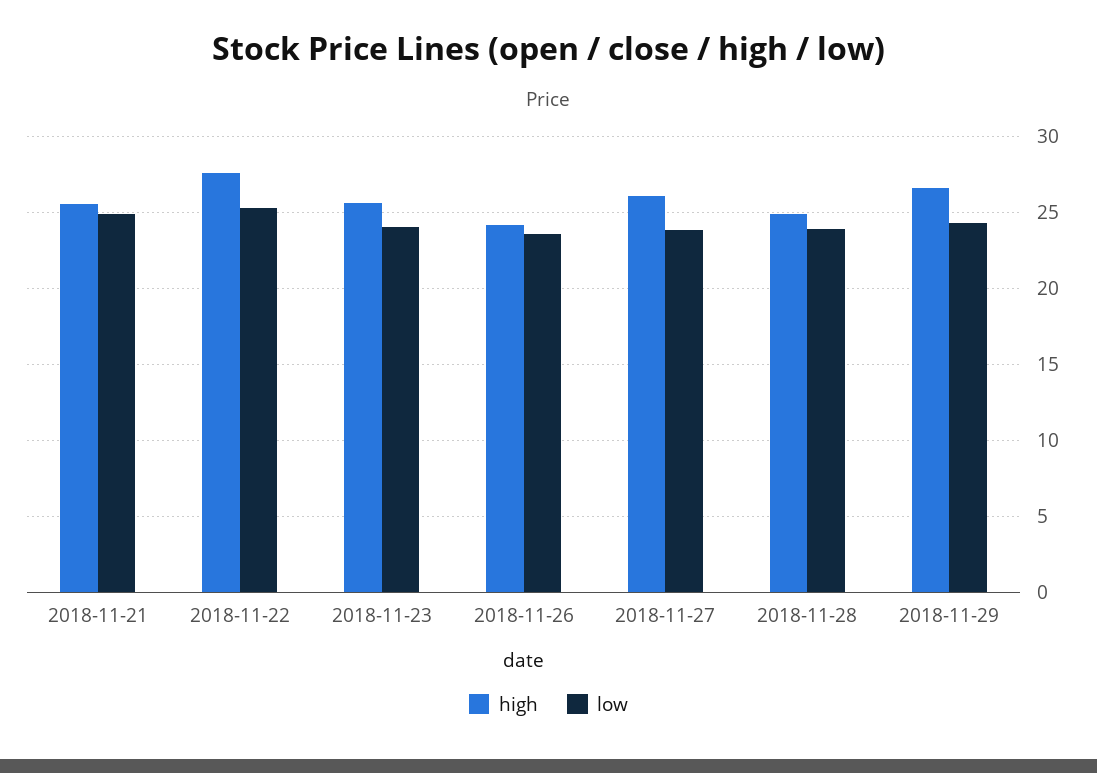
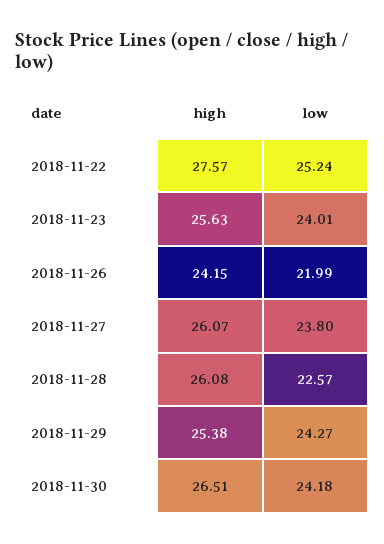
high, 2018-11-21: 25.5 -> none
low, 2018-11-21: 25 -> none
low, 2018-11-26: 23.5 -> 21.99
high, 2018-11-28: 25 -> 26.08
low, 2018-11-28: 24 -> 22.57
high, 2018-11-29: 26.5 -> 25.38
high, 2018-11-30: none -> 26.51
low, 2018-11-30: none -> 24.18

